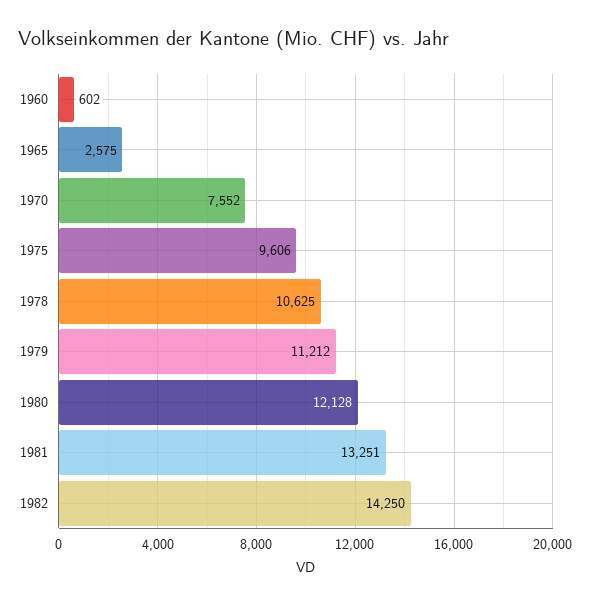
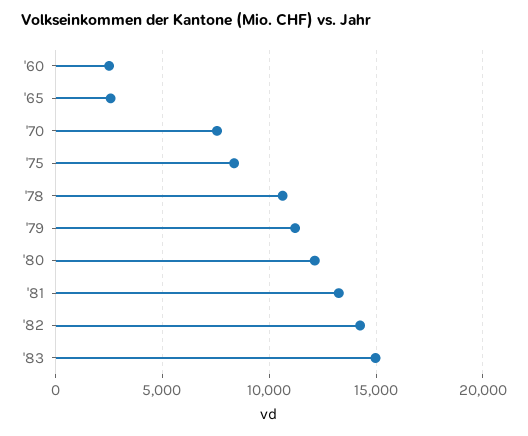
1960: 602 -> 2500
1975: 9606 -> 8500
'83: none -> 15000

